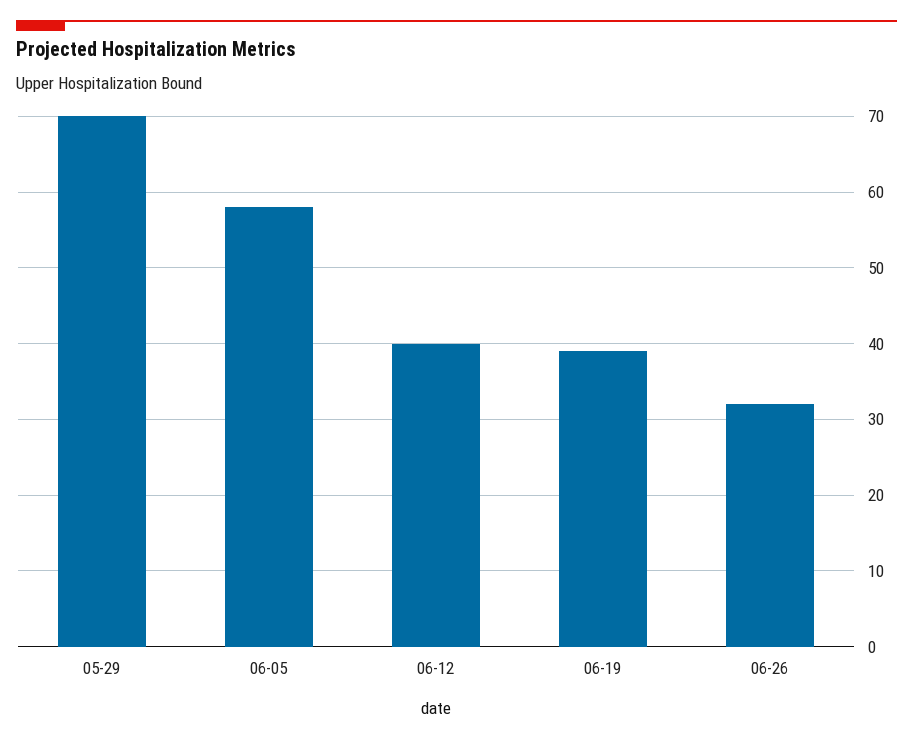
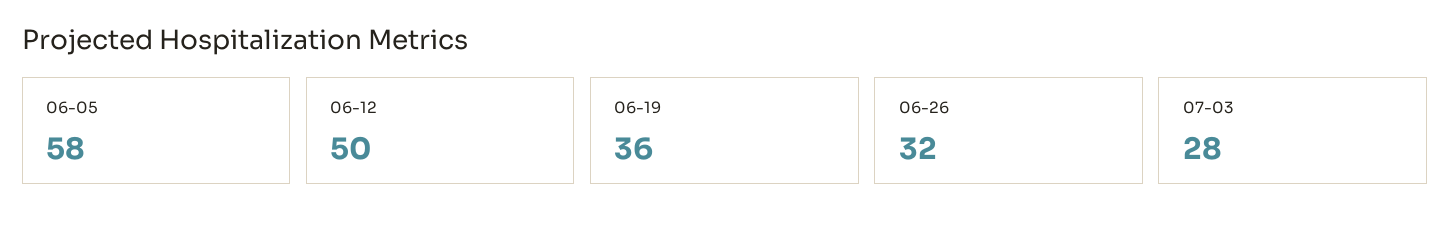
05-29: 70 -> none
06-12: 40 -> 50
06-19: 39 -> 36
07-03: none -> 28

